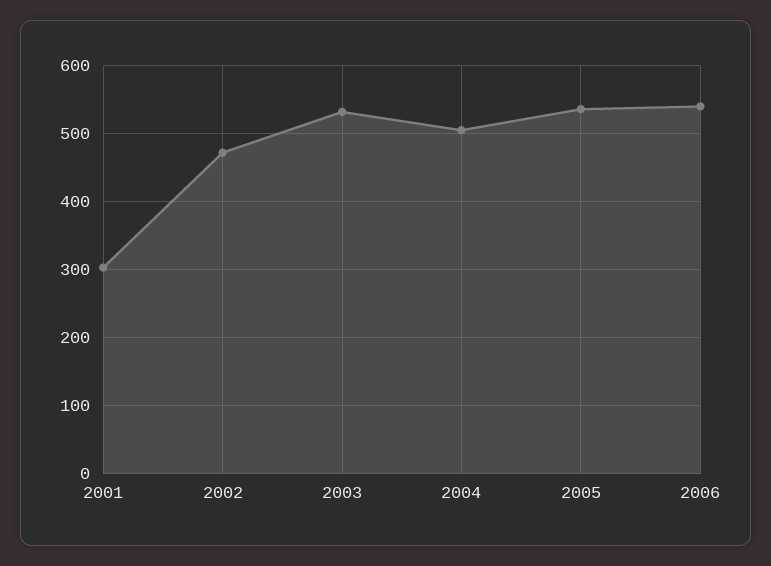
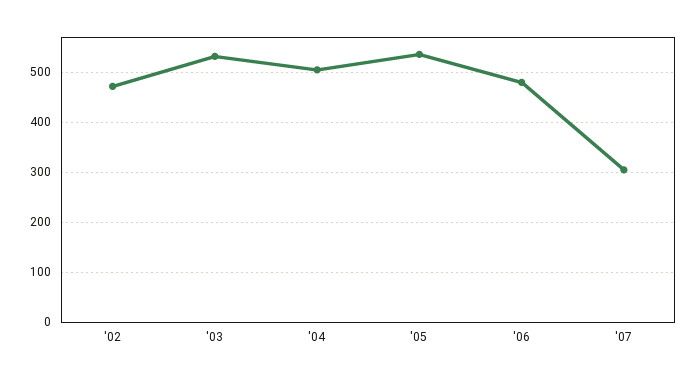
2001: 300 -> none
2006: 540 -> 480
'07: none -> 300

